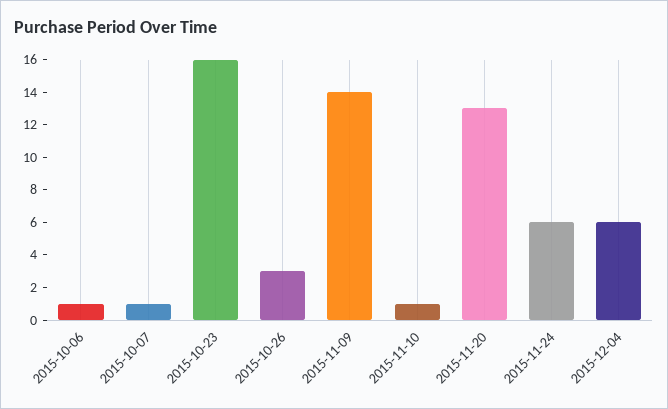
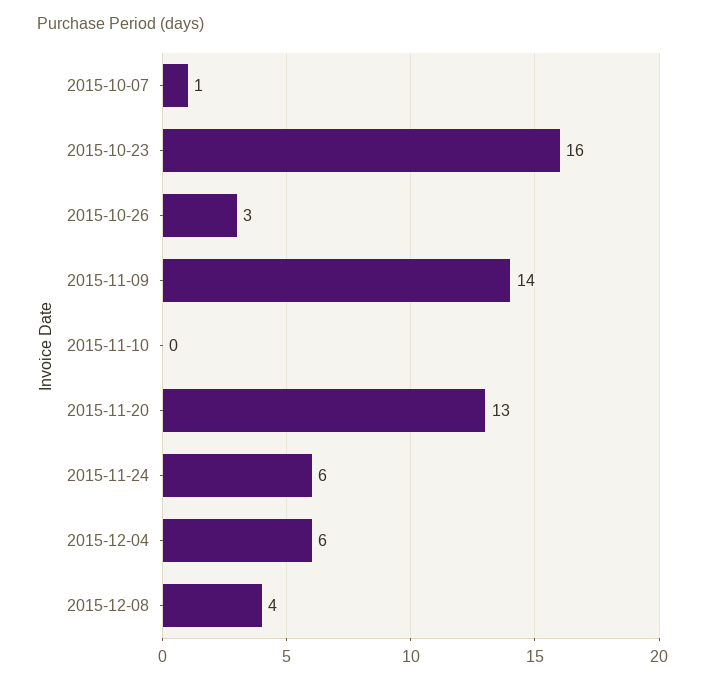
2015-10-06: 1 -> none
2015-11-10: 1 -> 0
2015-12-08: none -> 4

